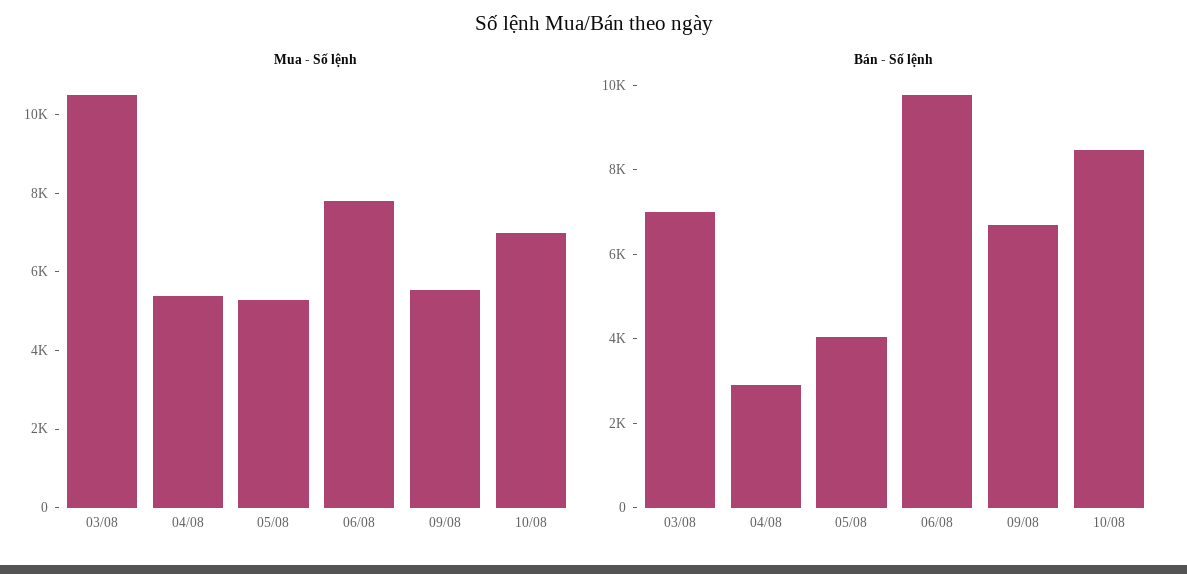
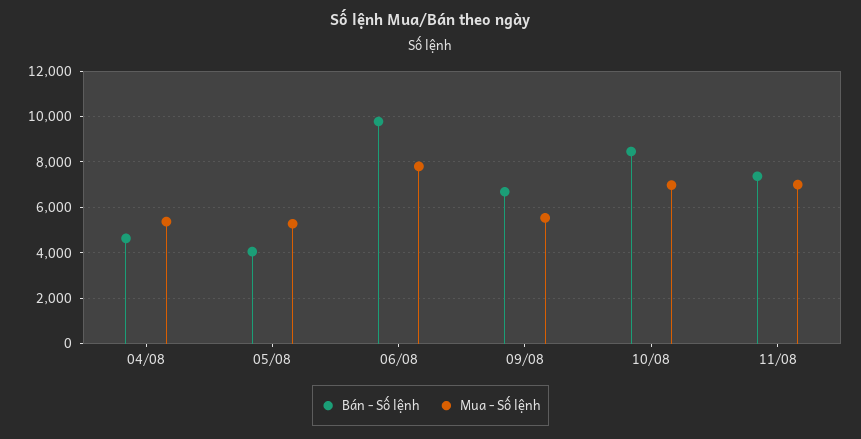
Mua - Số lệnh, 03/08: 10500 -> none
Bán - Số lệnh, 03/08: 7000 -> none
Bán - Số lệnh, 04/08: 3000 -> 4500
Bán - Số lệnh, 11/08: none -> 7500
Mua - Số lệnh, 11/08: none -> 7000

